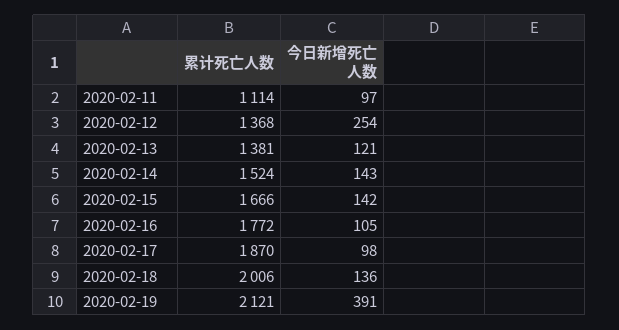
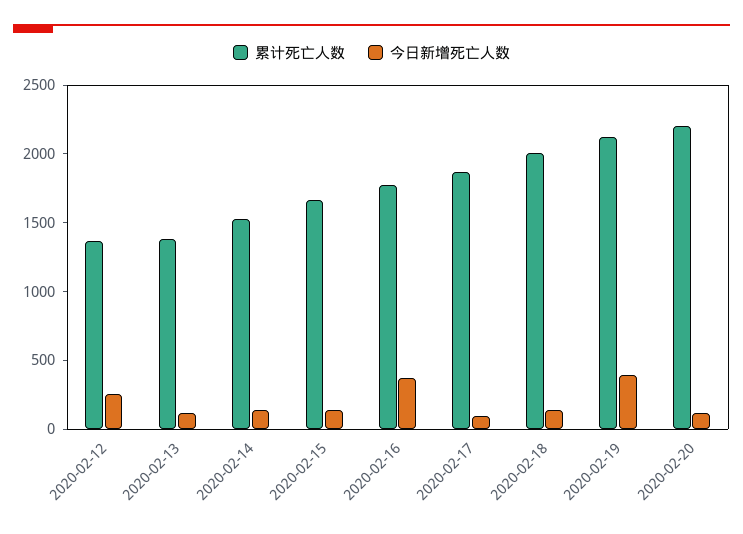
累计死亡人数, 2020-02-11: 1114 -> none
今日新增死亡人数, 2020-02-11: 97 -> none
今日新增死亡人数, 2020-02-16: 105 -> 400
累计死亡人数, 2020-02-20: none -> 2200
今日新增死亡人数, 2020-02-20: none -> 100

